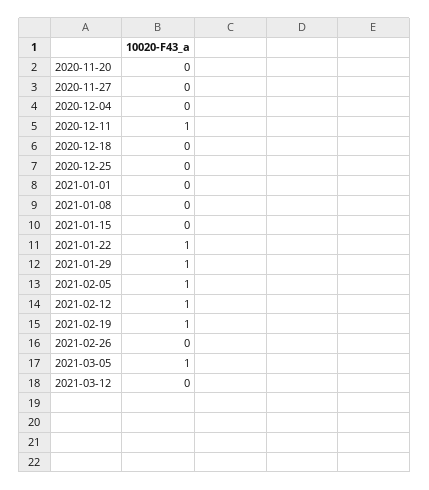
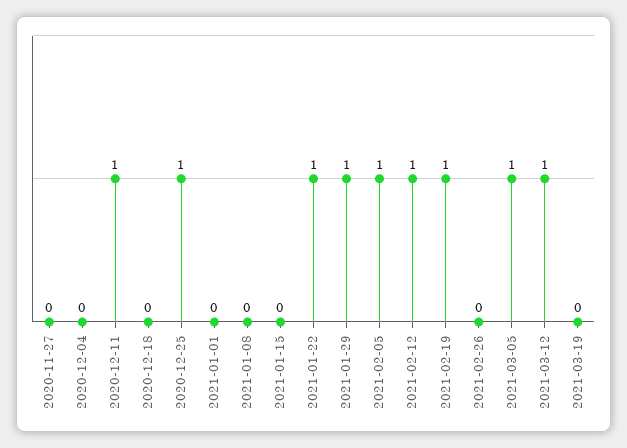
2020-11-20: 0 -> none
2020-12-25: 0 -> 1
2021-03-12: 0 -> 1
2021-03-19: none -> 0

